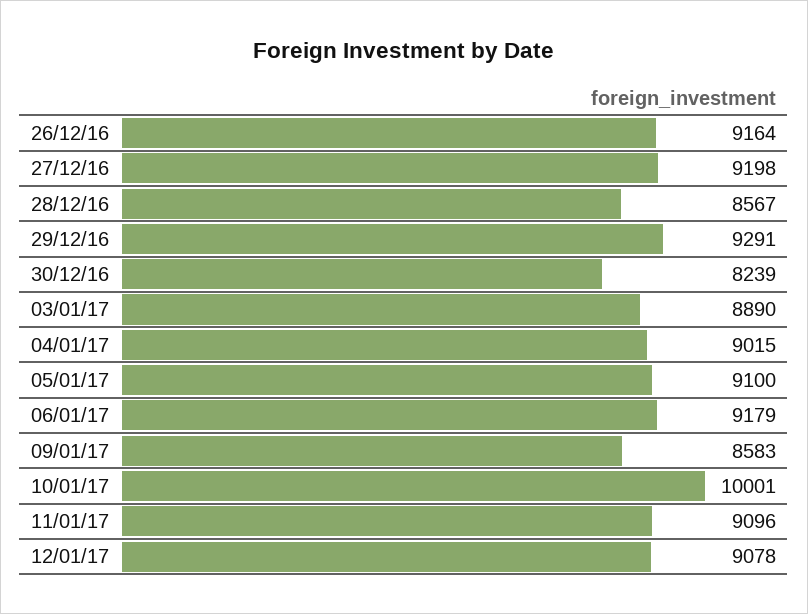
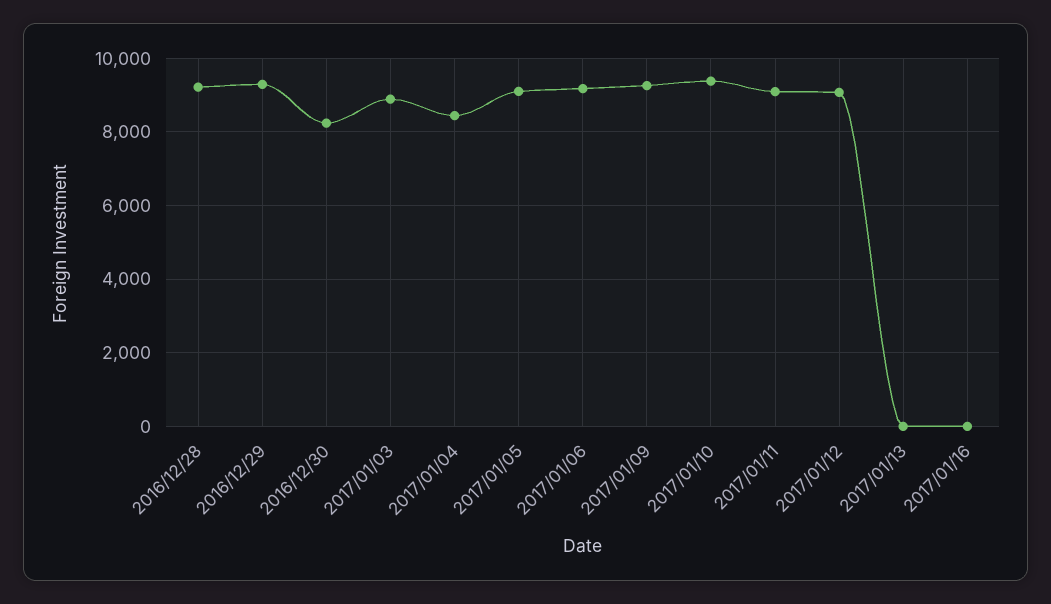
26/12/16: 9164 -> none
27/12/16: 9198 -> none
28/12/16: 8567 -> 9200
04/01/17: 9015 -> 8400
09/01/17: 8583 -> 9200
10/01/17: 10001 -> 9400
2017/01/13: none -> 0
2017/01/16: none -> 0

